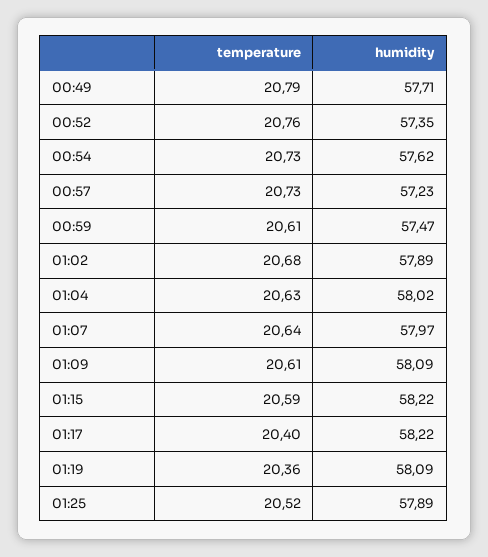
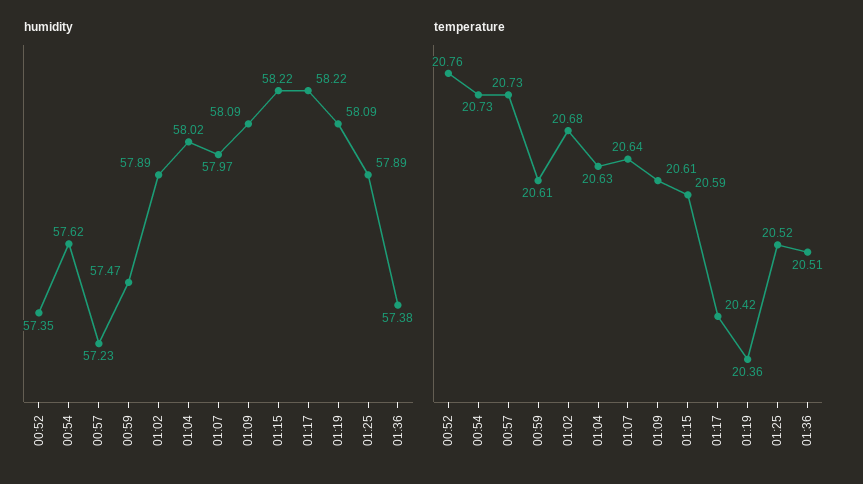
temperature, 00:49: 20.79 -> none
humidity, 00:49: 57.71 -> none
temperature, 01:17: 20.4 -> 20.42
humidity, 01:36: none -> 57.38
temperature, 01:36: none -> 20.51

